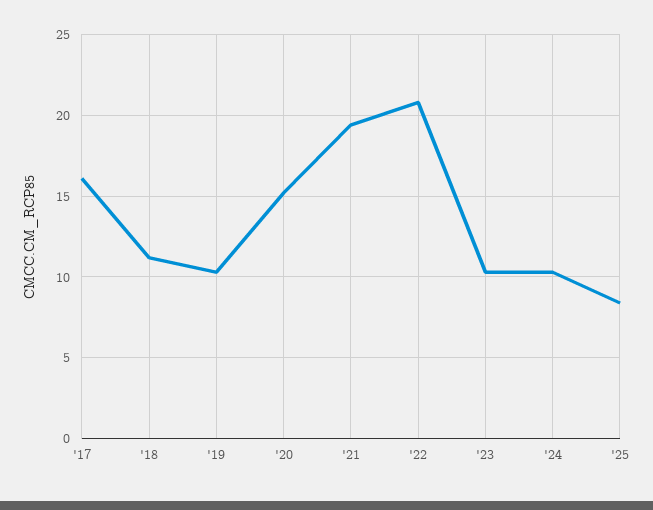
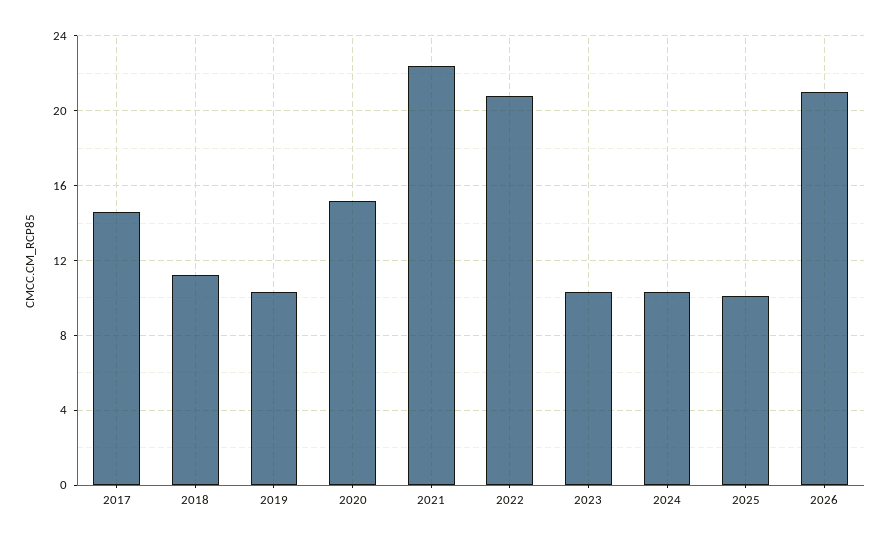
'17: 16 -> 14.5
'21: 19.5 -> 22.5
'25: 8.5 -> 10
2026: none -> 21

